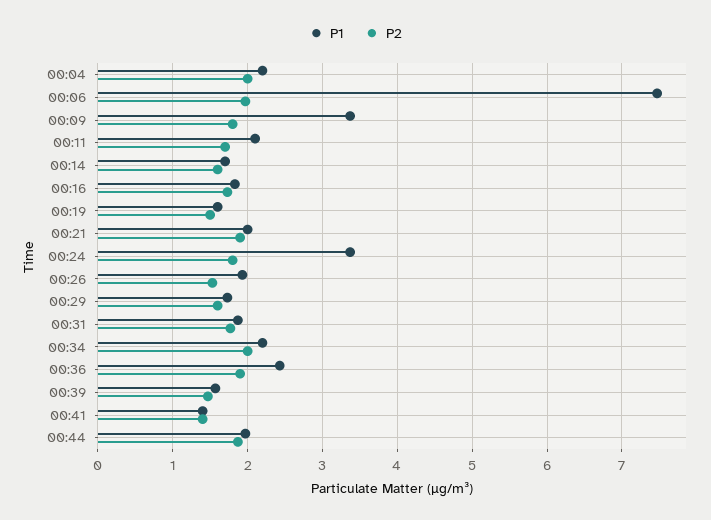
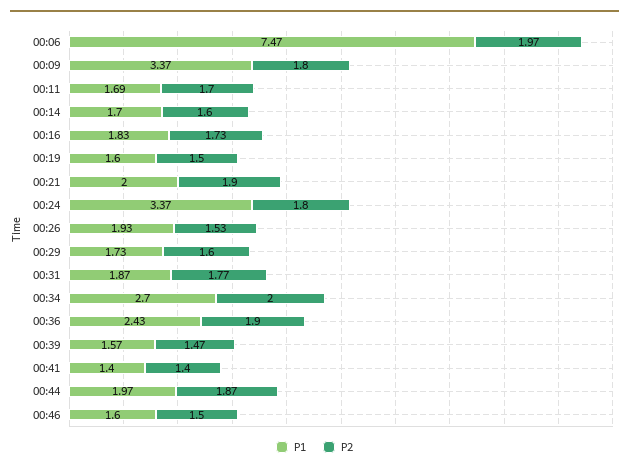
P1, 00:04: 2.2 -> none
P2, 00:04: 2 -> none
P1, 00:11: 2.1 -> 1.69
P1, 00:34: 2.2 -> 2.7
P1, 00:46: none -> 1.6
P2, 00:46: none -> 1.5

